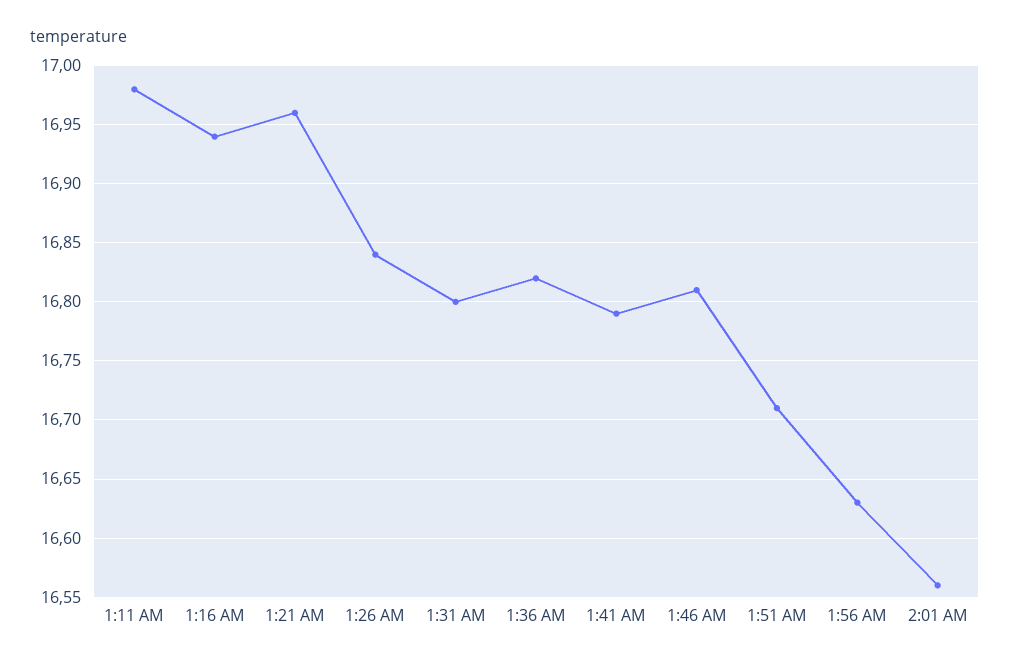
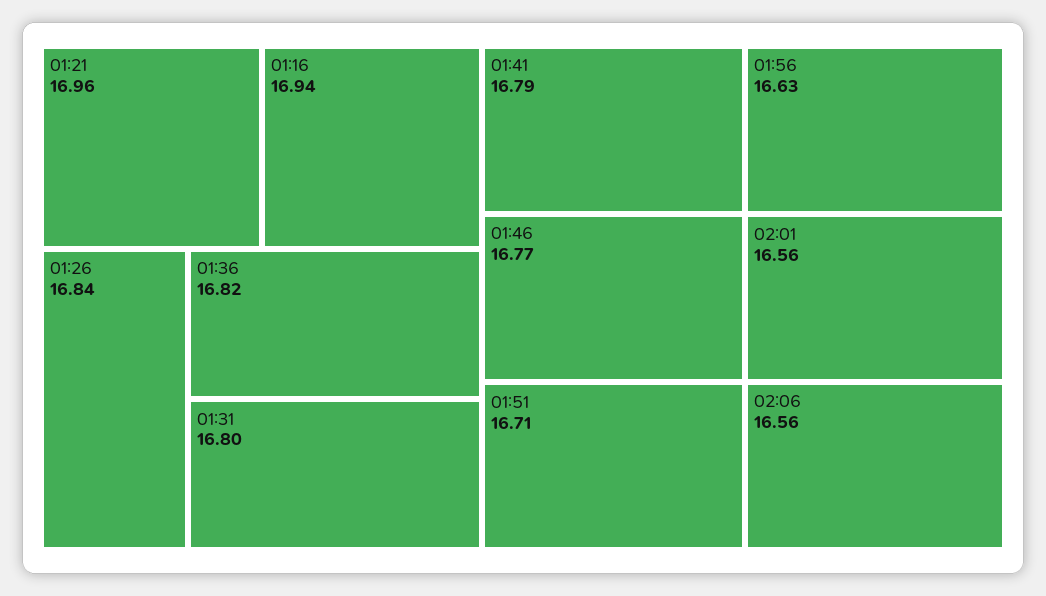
1:11 AM: 16.98 -> none
1:46 AM: 16.81 -> 16.77
02:06: none -> 16.56

